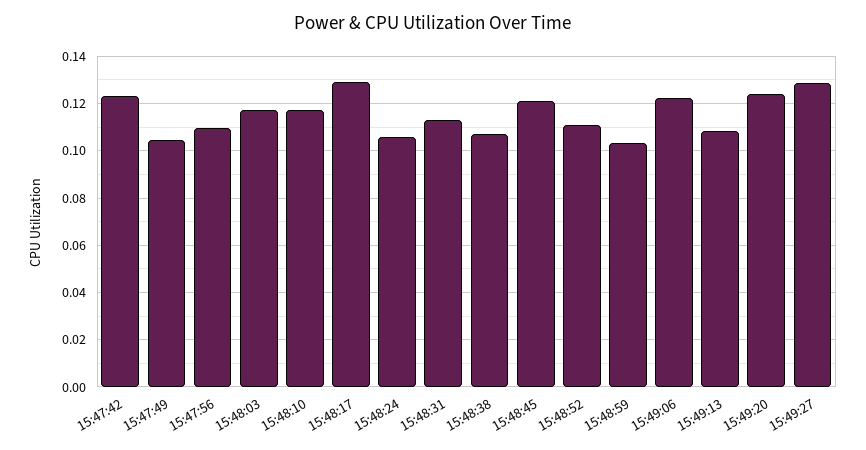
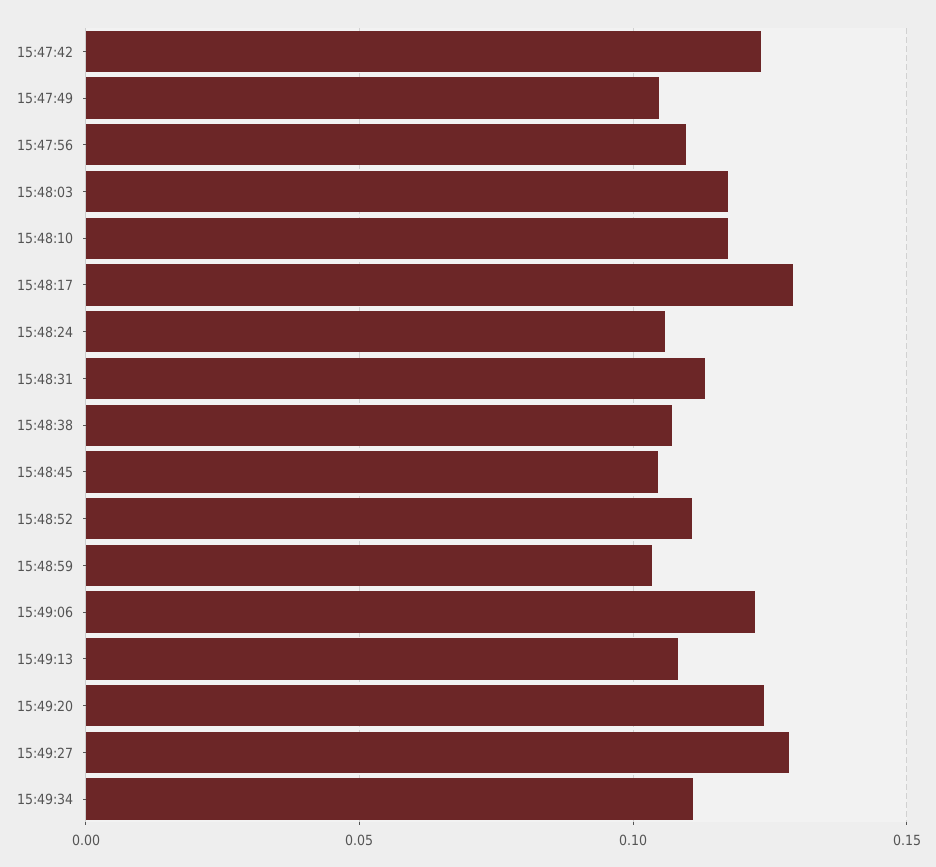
15:48:45: 0.12 -> 0.105
15:49:34: none -> 0.11

